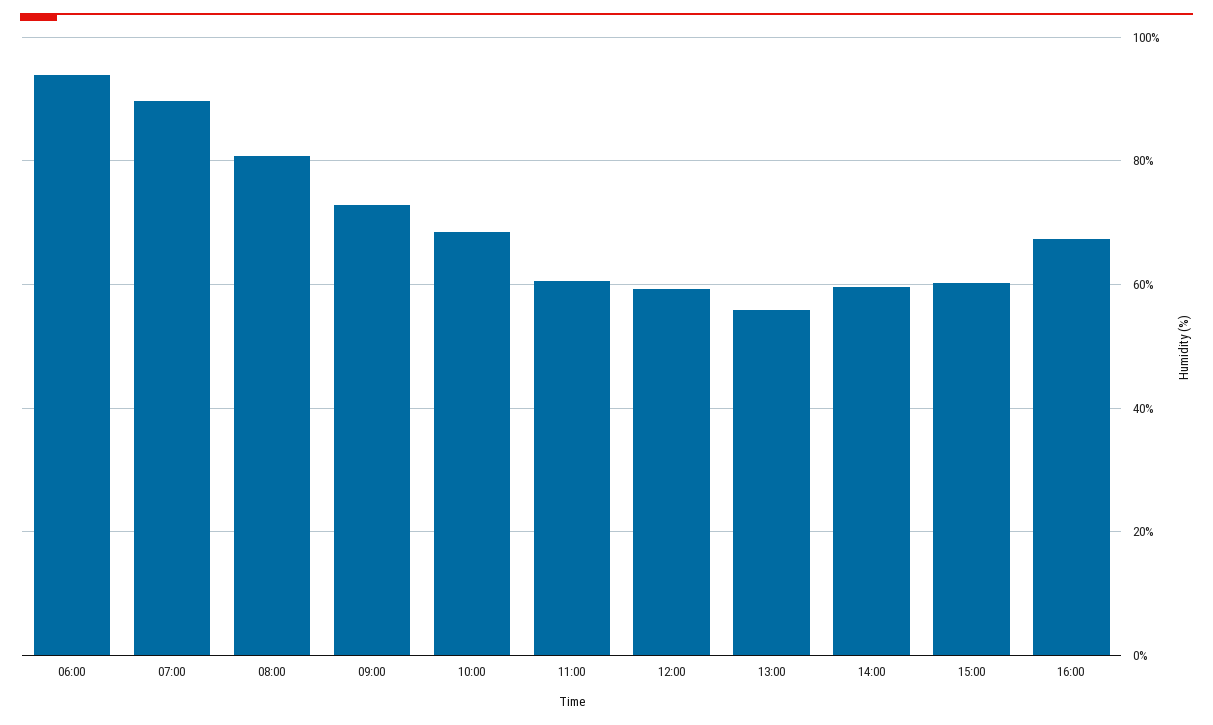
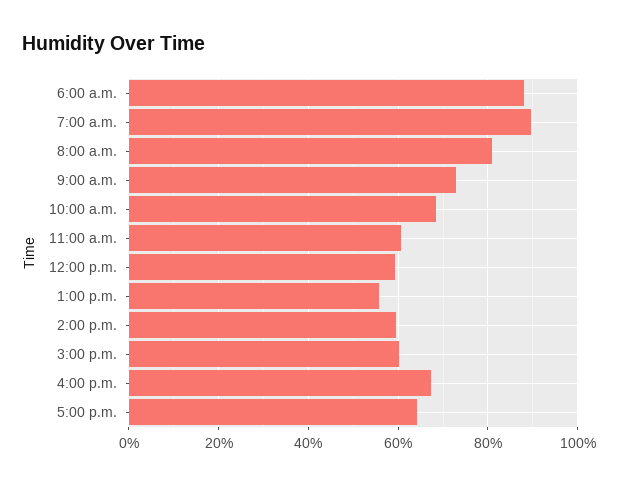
06:00: 94 -> 88
5:00 p.m.: none -> 64

